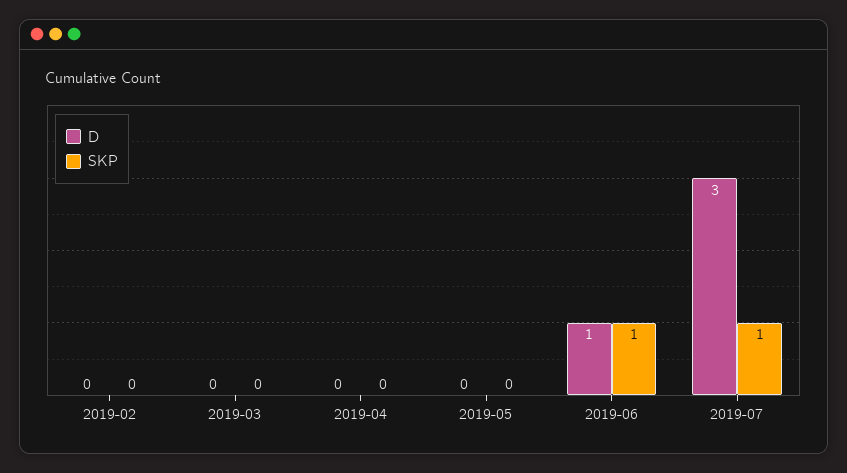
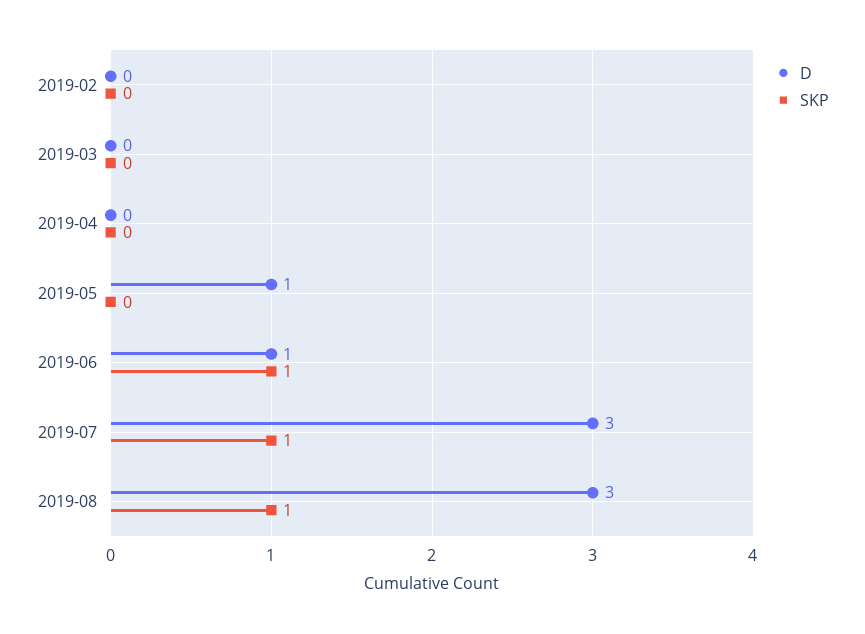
D, 2019-05: 0 -> 1
D, 2019-08: none -> 3
SKP, 2019-08: none -> 1

